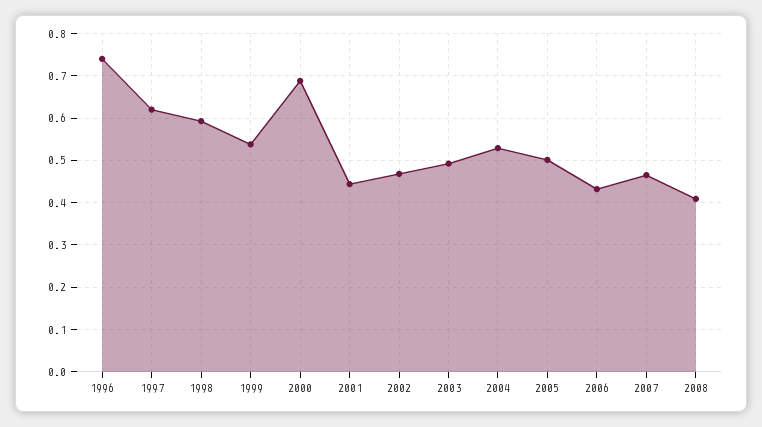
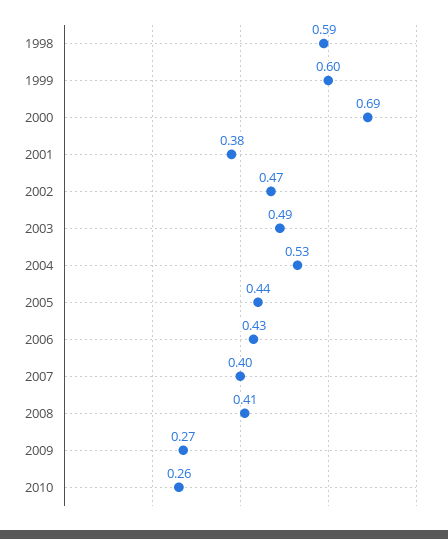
1996: 0.74 -> none
1997: 0.62 -> none
1999: 0.54 -> 0.6
2001: 0.44 -> 0.38
2005: 0.5 -> 0.44
2007: 0.46 -> 0.4
2009: none -> 0.27
2010: none -> 0.26

